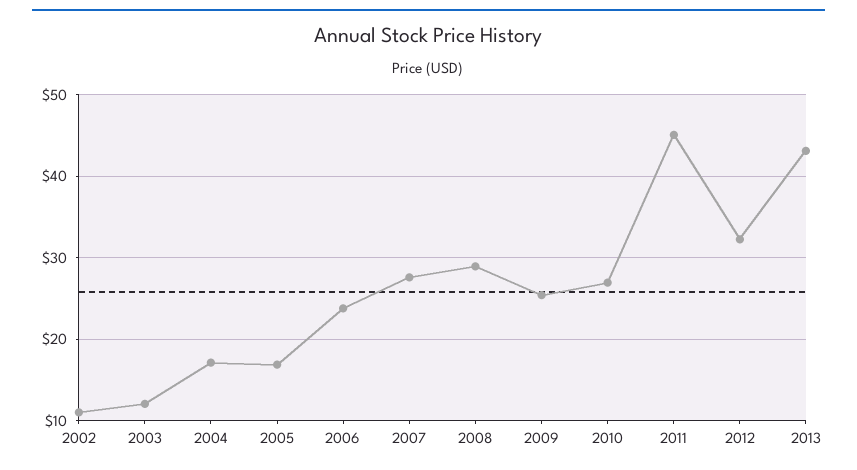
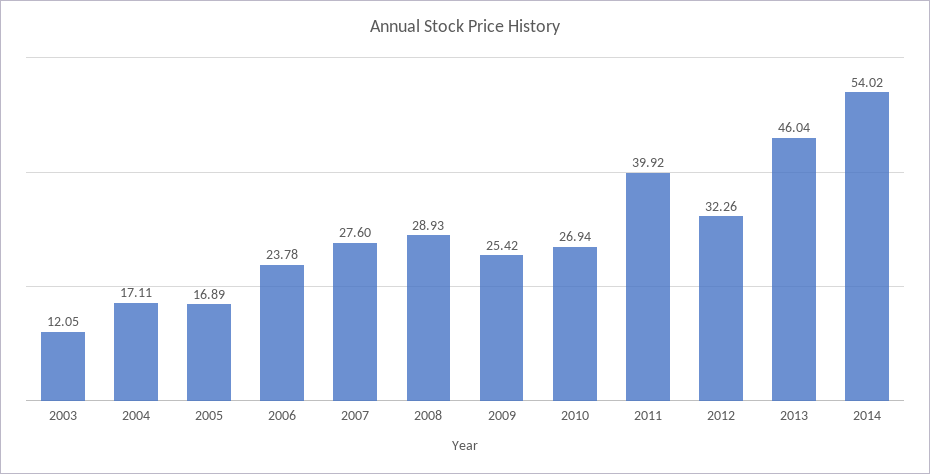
2002: 11 -> none
2011: 45 -> 39.92
2013: 43 -> 46.04
2014: none -> 54.02

